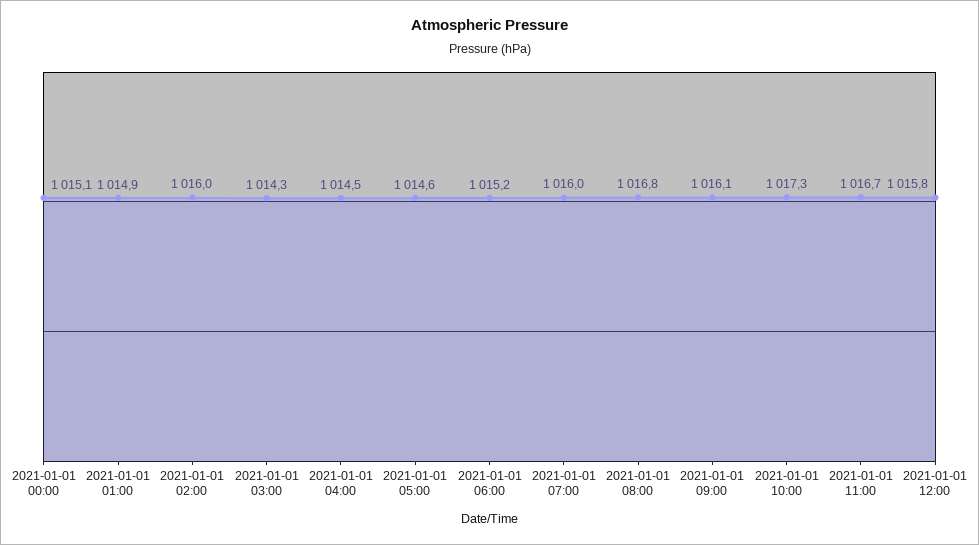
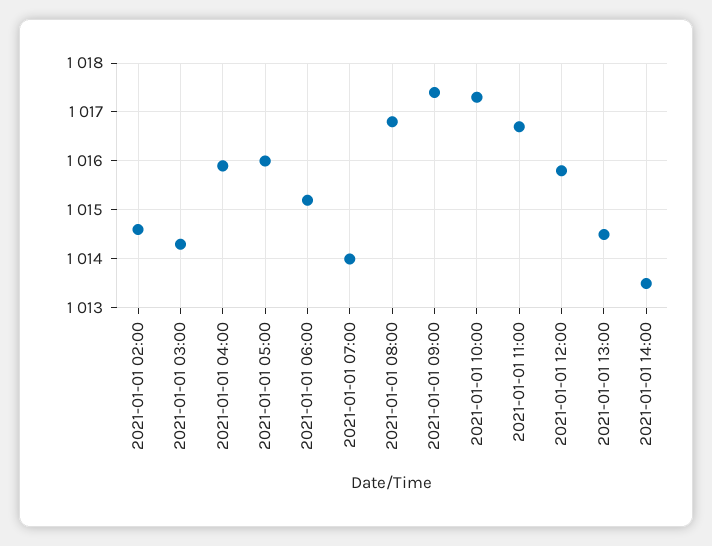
2021-01-01 00:00: 1015.1 -> none
2021-01-01 01:00: 1014.9 -> none
2021-01-01 02:00: 1016 -> 1014.5
2021-01-01 04:00: 1014.5 -> 1016
2021-01-01 05:00: 1014.6 -> 1016
2021-01-01 07:00: 1016 -> 1014
2021-01-01 09:00: 1016.1 -> 1017.5
2021-01-01 13:00: none -> 1014.5
2021-01-01 14:00: none -> 1013.5

